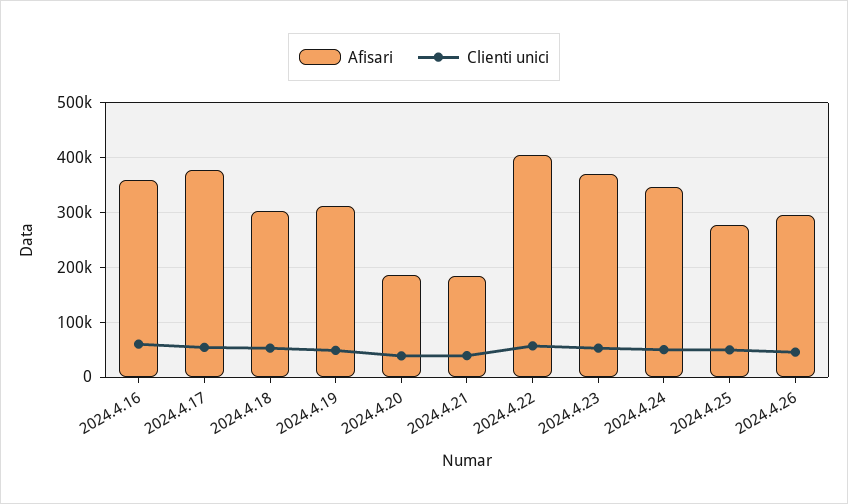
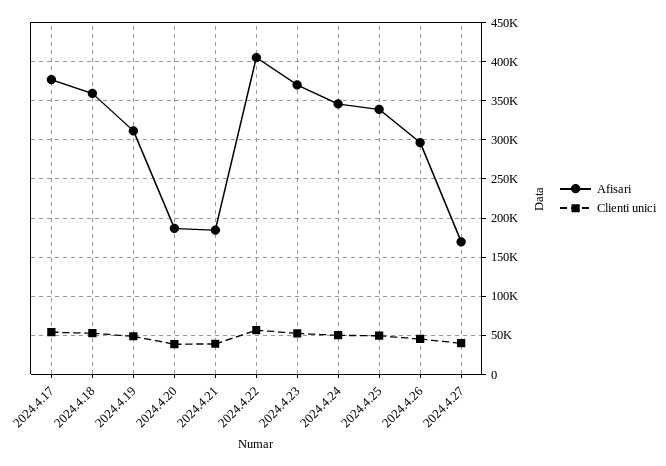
Afisari, 2024.4.16: 360000 -> none
Clienti unici, 2024.4.16: 60000 -> none
Afisari, 2024.4.18: 300000 -> 360000
Afisari, 2024.4.25: 280000 -> 340000
Afisari, 2024.4.27: none -> 170000
Clienti unici, 2024.4.27: none -> 40000

